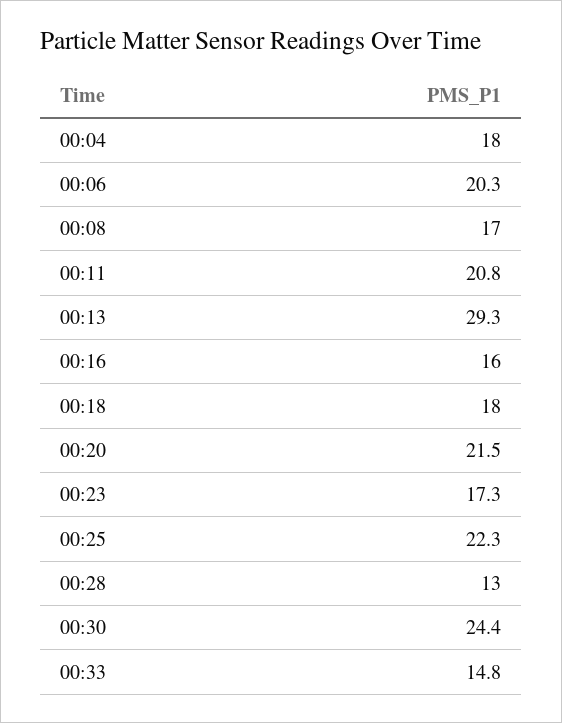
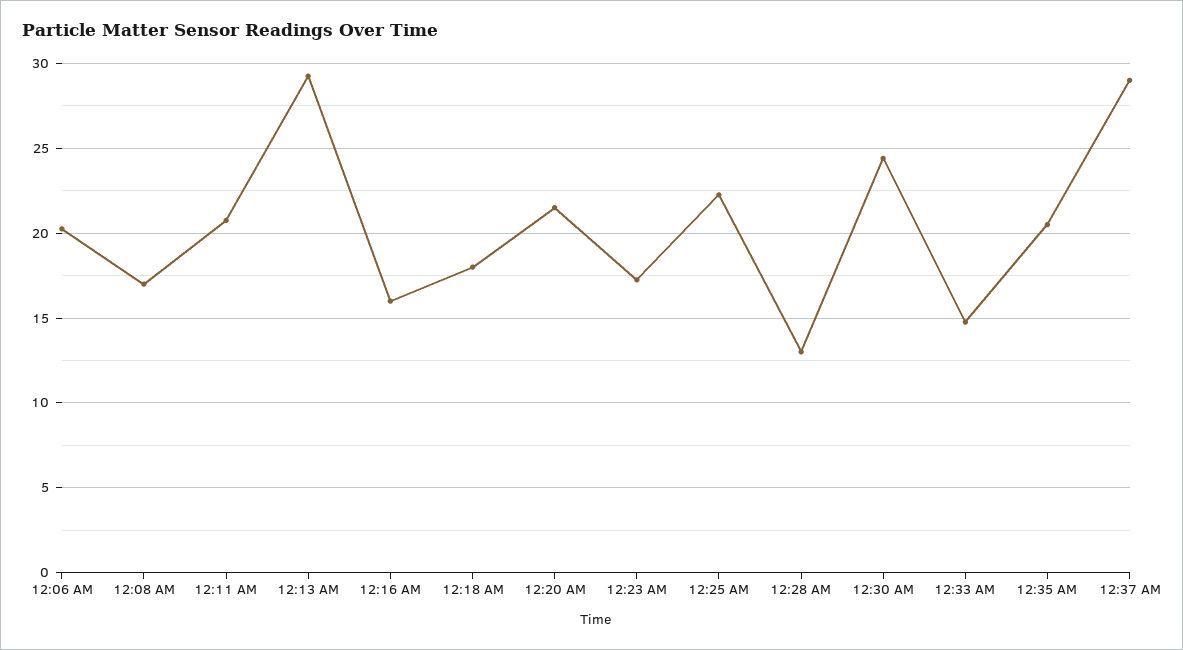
00:04: 18 -> none
12:35 AM: none -> 20.5
12:37 AM: none -> 29

